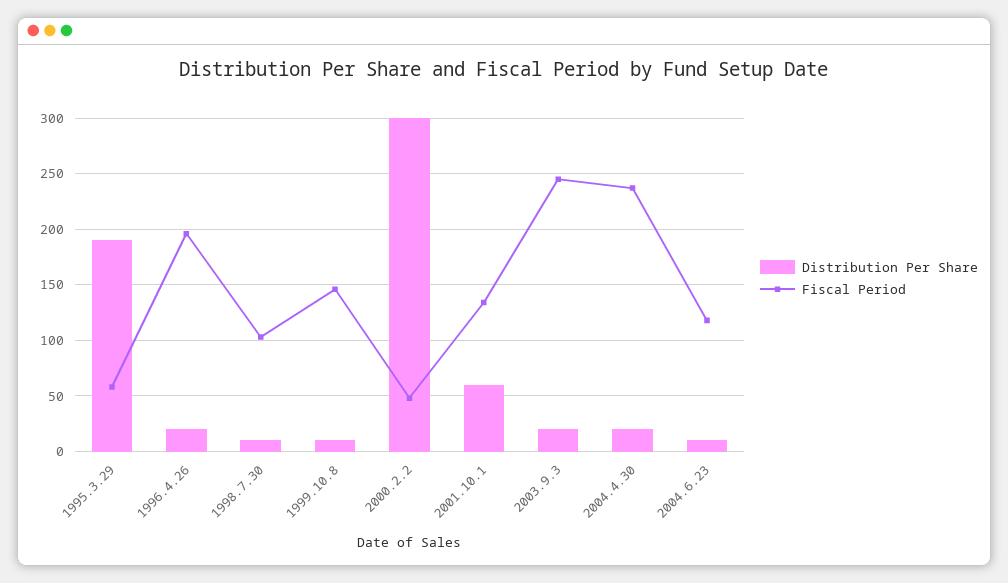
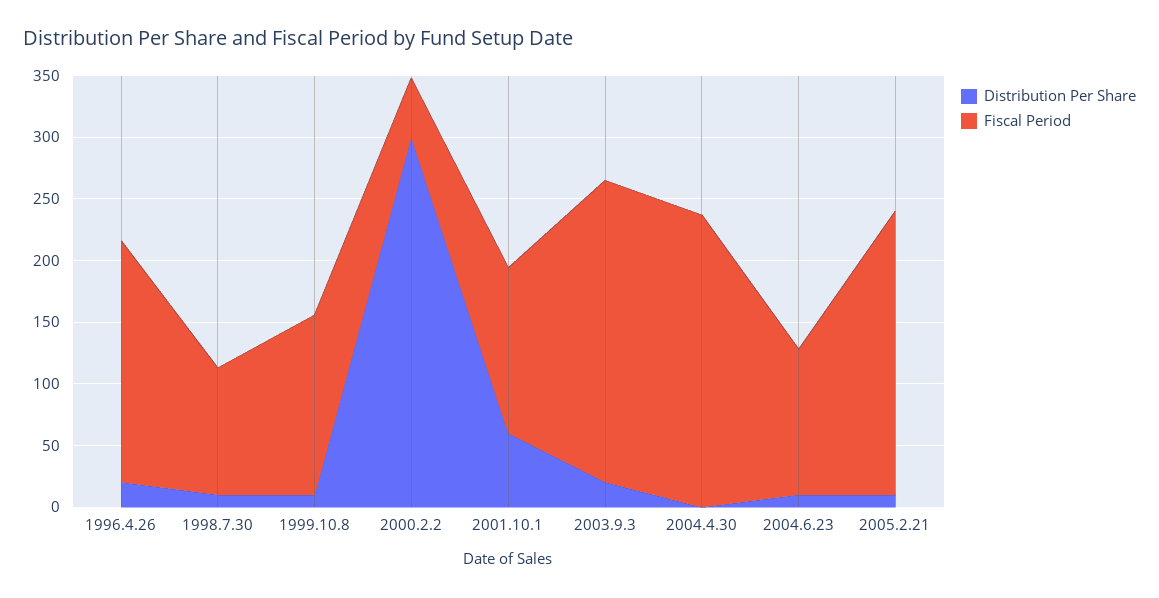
Distribution Per Share, 1995.3.29: 190 -> none
Fiscal Period, 1995.3.29: 60 -> none
Distribution Per Share, 2004.4.30: 20 -> 0
Distribution Per Share, 2005.2.21: none -> 10
Fiscal Period, 2005.2.21: none -> 230

